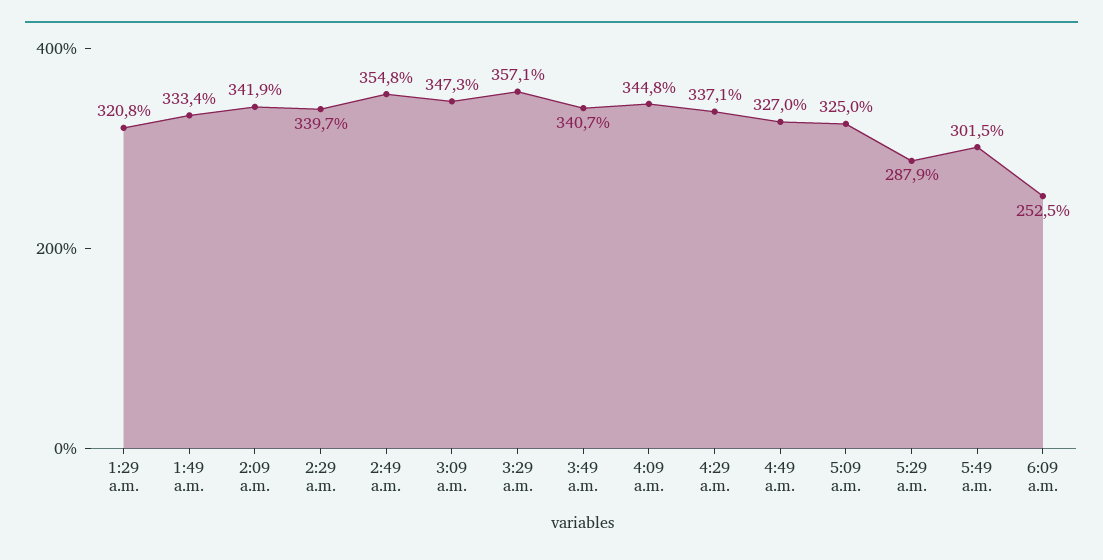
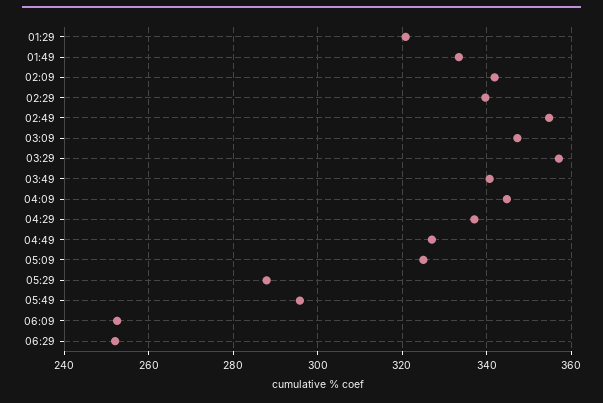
5:49 a.m.: 301.5 -> 296
06:29: none -> 252

